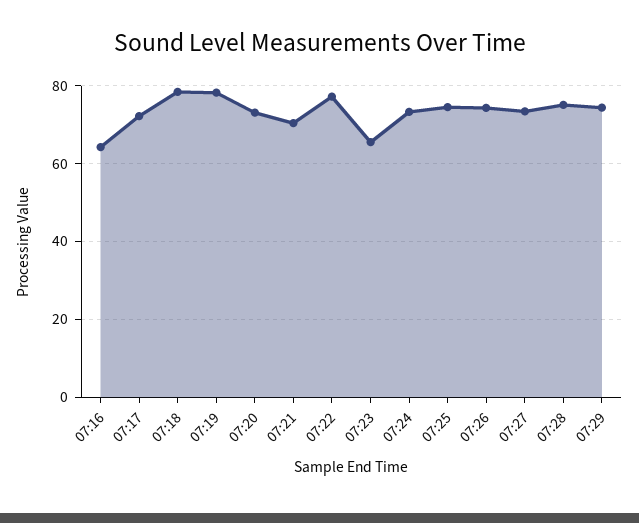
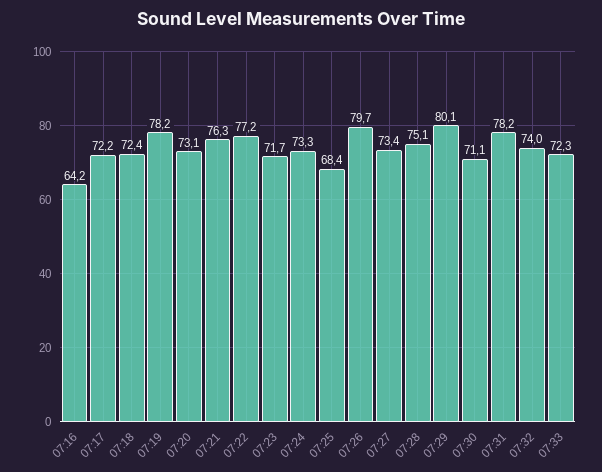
07:18: 78 -> 72.4
07:21: 70 -> 76.3
07:23: 66 -> 71.7
07:25: 74 -> 68.4
07:26: 74 -> 79.7
07:29: 74 -> 80.1
07:30: none -> 71.1
07:31: none -> 78.2
07:32: none -> 74
07:33: none -> 72.3

